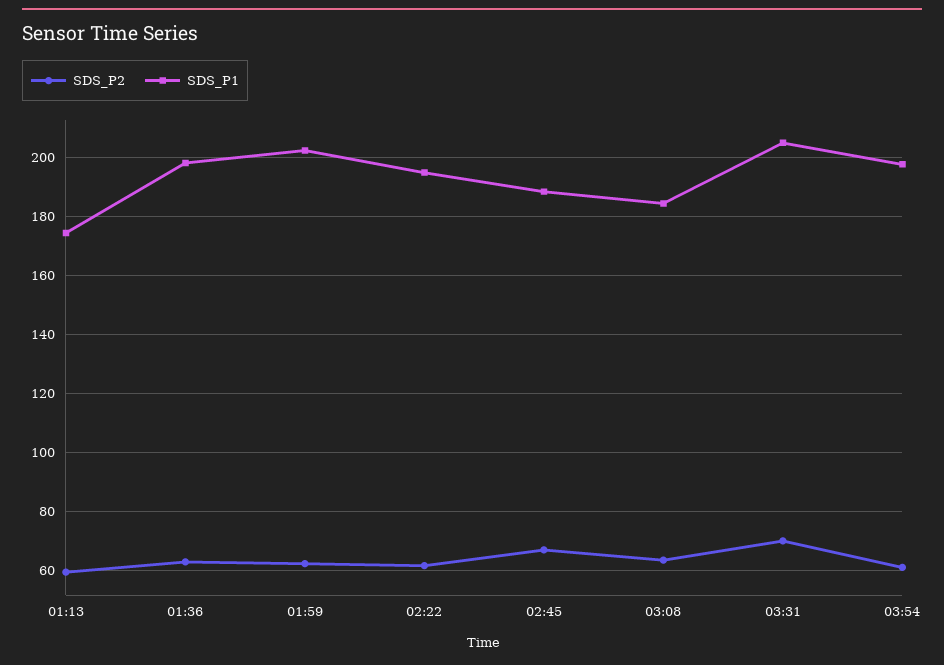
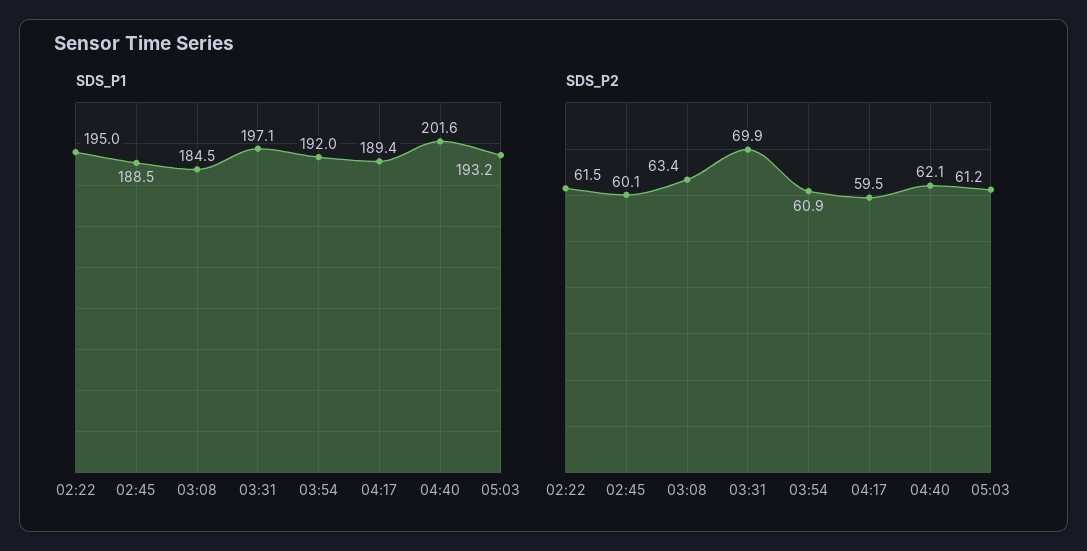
SDS_P2, 01:13: 60 -> none
SDS_P1, 01:13: 175 -> none
SDS_P2, 01:36: 62.5 -> none
SDS_P1, 01:36: 197.5 -> none
SDS_P2, 01:59: 62.5 -> none
SDS_P1, 01:59: 202.5 -> none
SDS_P2, 02:45: 67.5 -> 60.1
SDS_P1, 03:31: 205 -> 197.1
SDS_P1, 03:54: 197.5 -> 192
SDS_P1, 04:17: none -> 189.4
SDS_P1, 04:40: none -> 201.6
SDS_P1, 05:03: none -> 193.2
SDS_P2, 04:17: none -> 59.5
SDS_P2, 04:40: none -> 62.1
SDS_P2, 05:03: none -> 61.2

